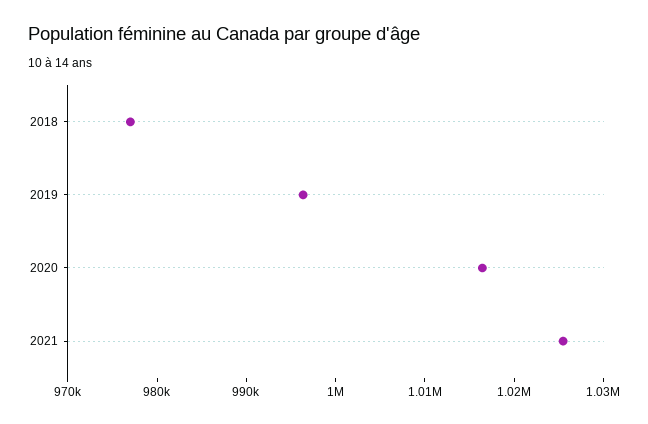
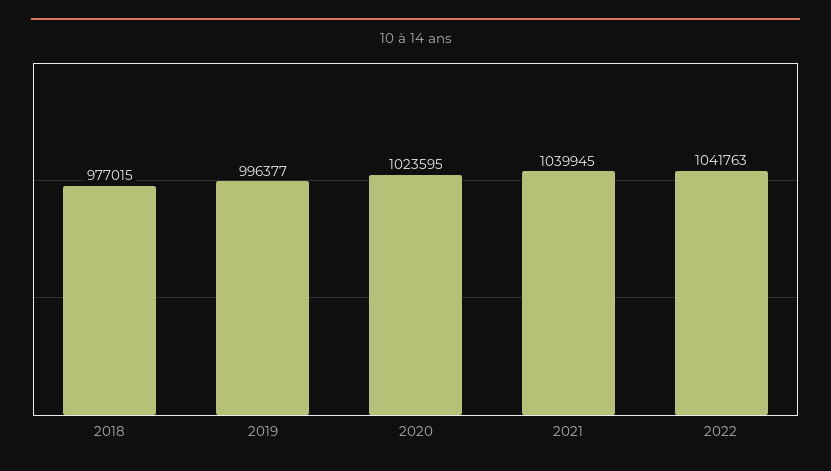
2020: 1016000 -> 1023595
2021: 1026000 -> 1039945
2022: none -> 1041763

